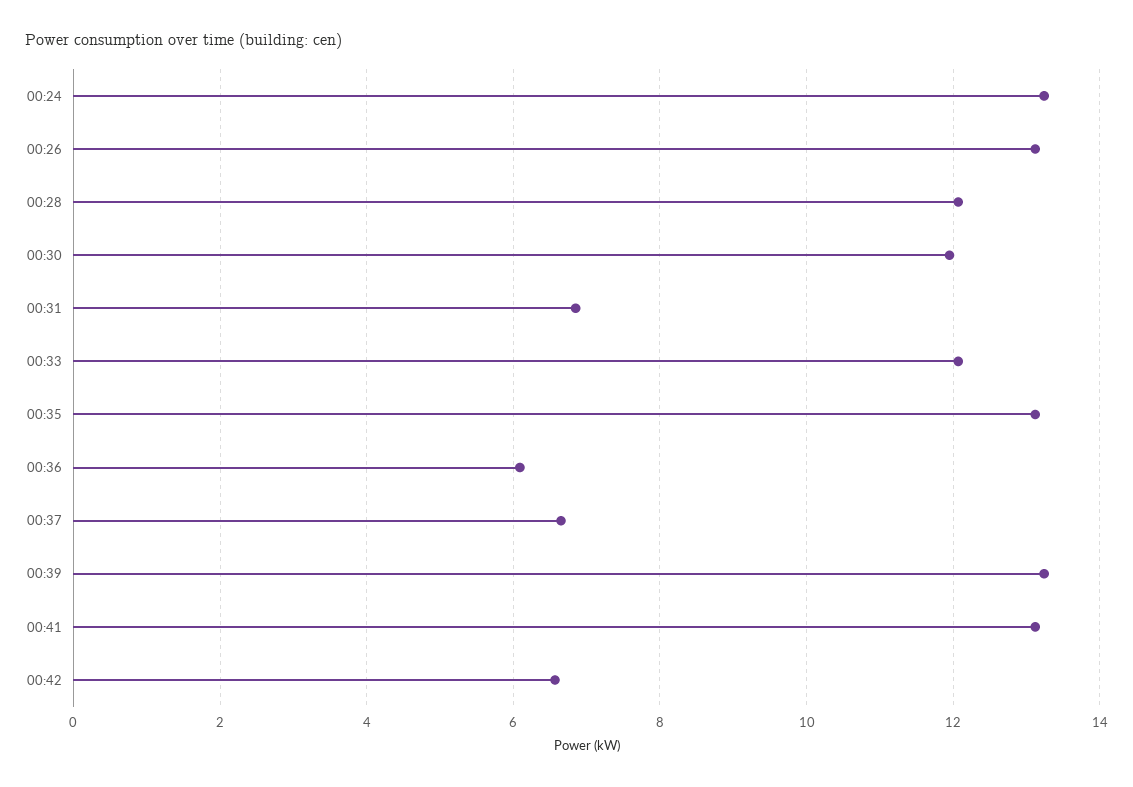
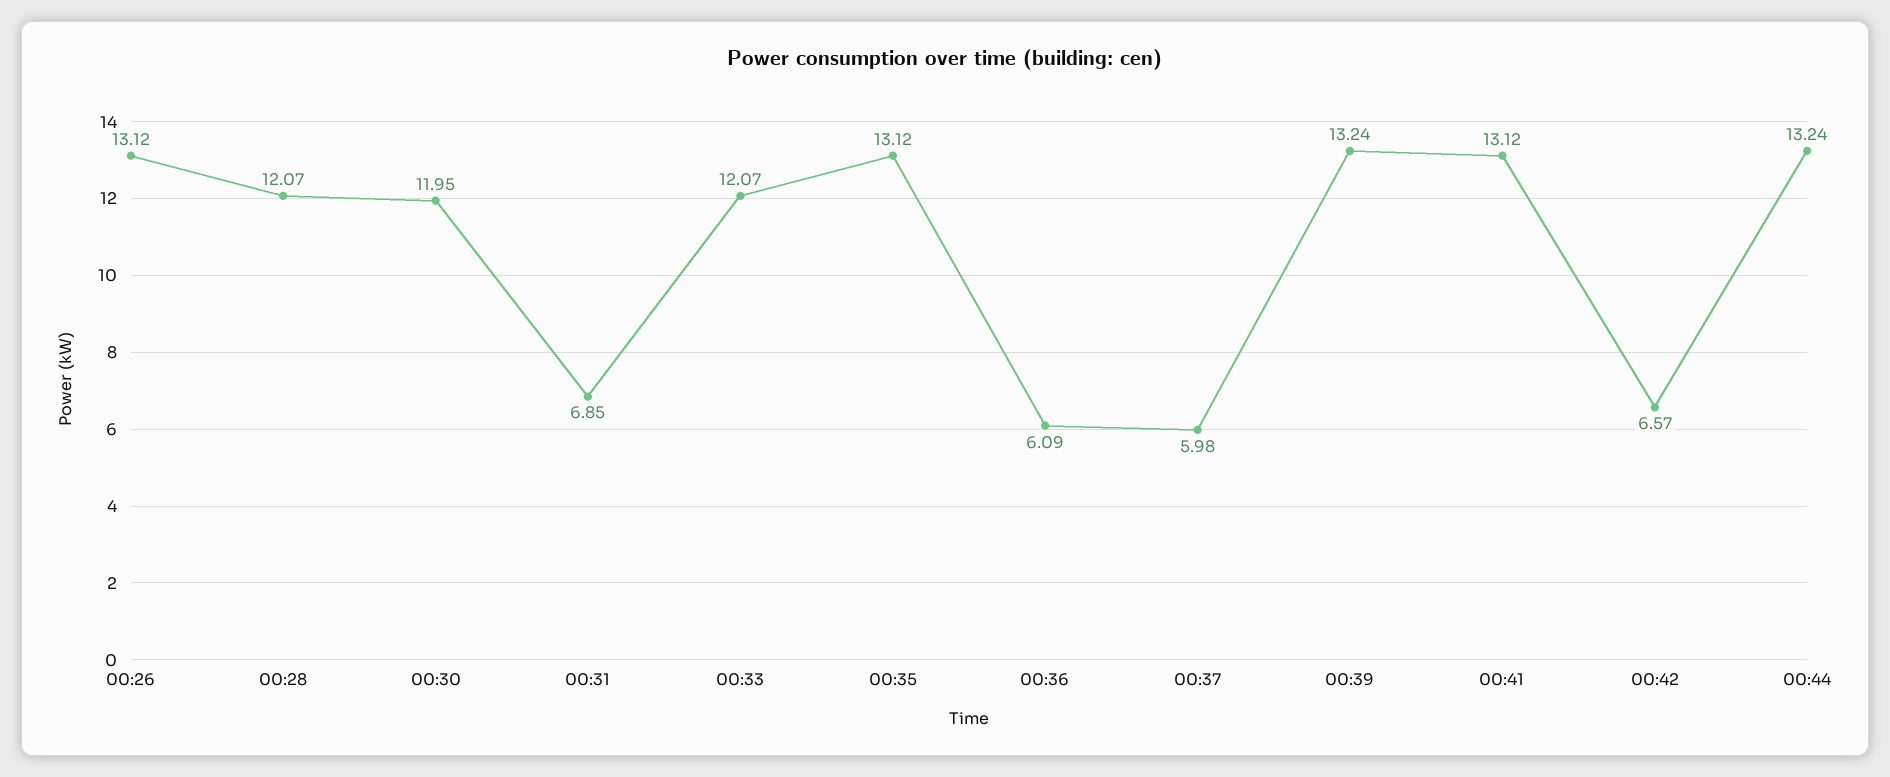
00:24: 13.2 -> none
00:37: 6.6 -> 5.98
00:44: none -> 13.24

